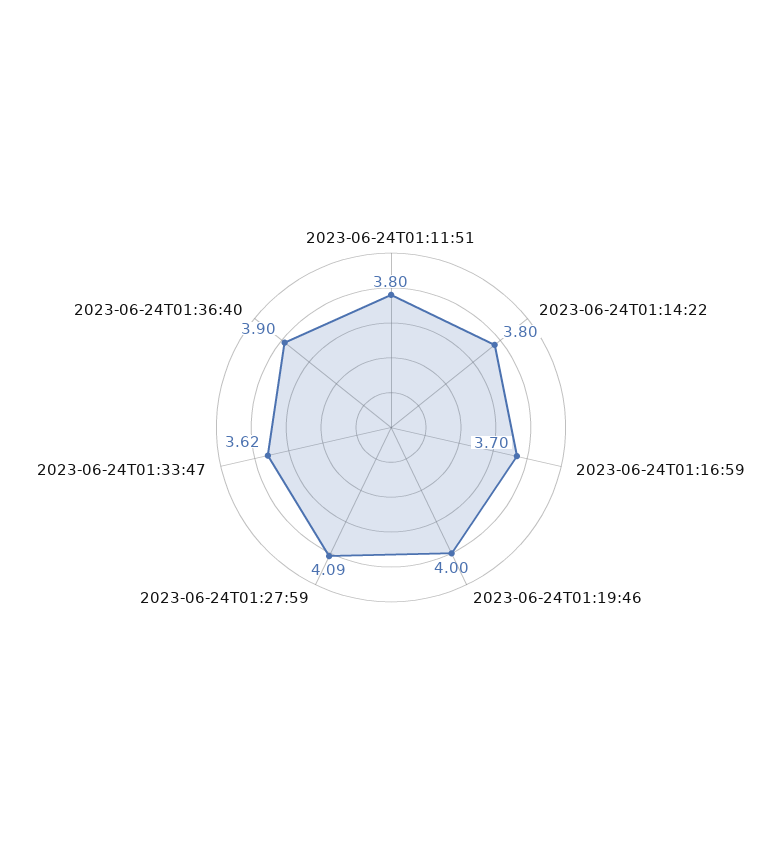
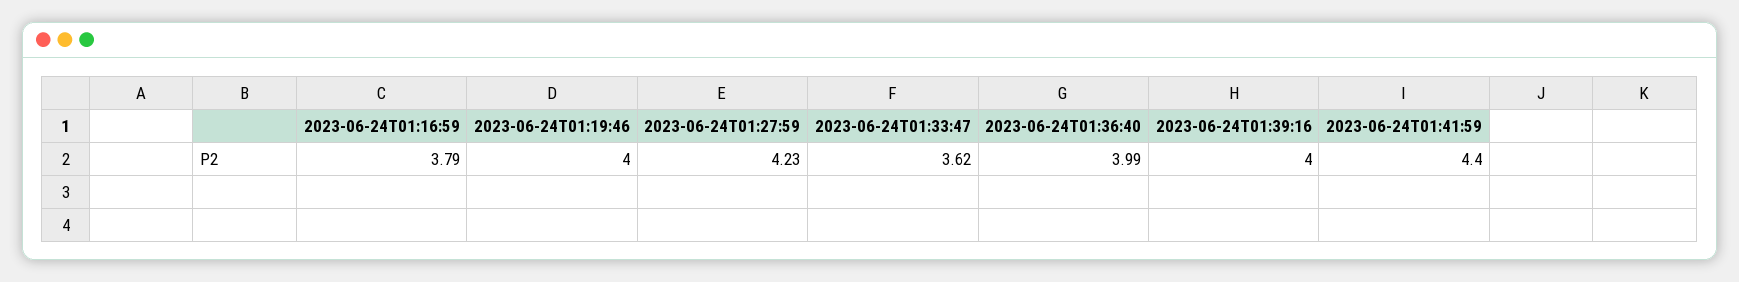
2023-06-24T01:11:51: 3.8 -> none
2023-06-24T01:14:22: 3.8 -> none
2023-06-24T01:16:59: 3.7 -> 3.79
2023-06-24T01:27:59: 4.09 -> 4.23
2023-06-24T01:36:40: 3.9 -> 3.99
2023-06-24T01:39:16: none -> 4
2023-06-24T01:41:59: none -> 4.4

